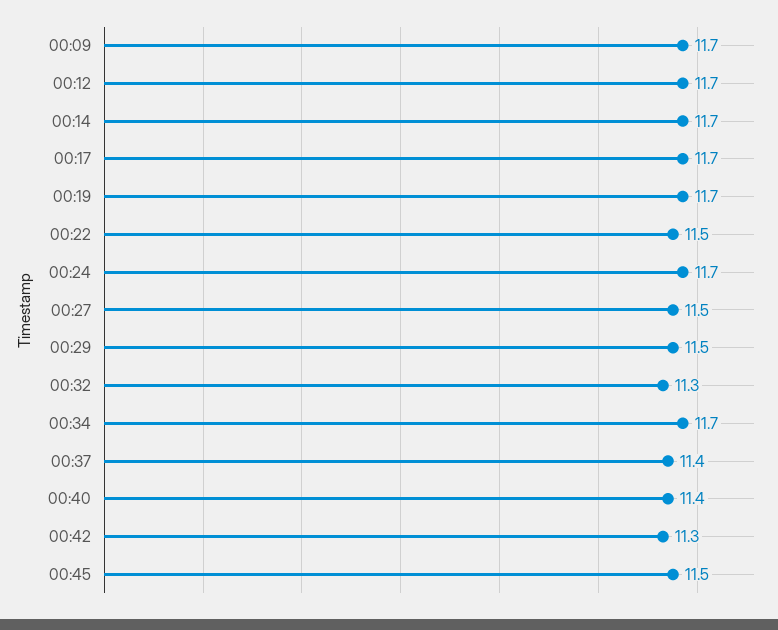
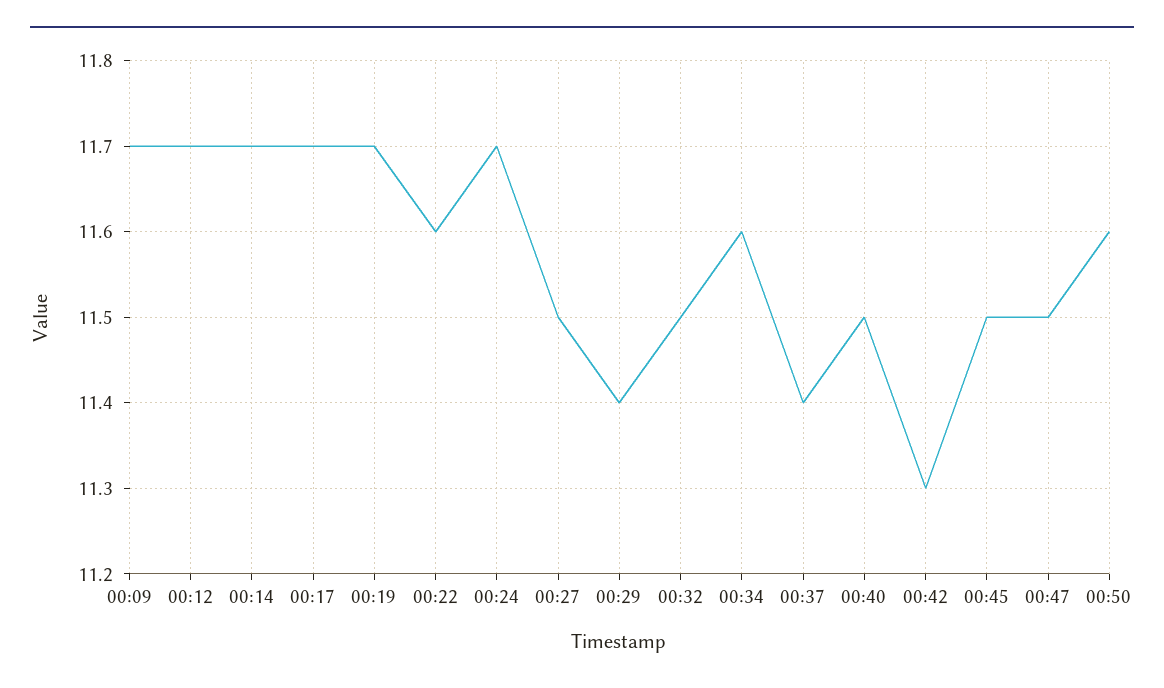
00:22: 11.5 -> 11.6
00:29: 11.5 -> 11.4
00:32: 11.3 -> 11.5
00:34: 11.7 -> 11.6
00:40: 11.4 -> 11.5
00:47: none -> 11.5
00:50: none -> 11.6

